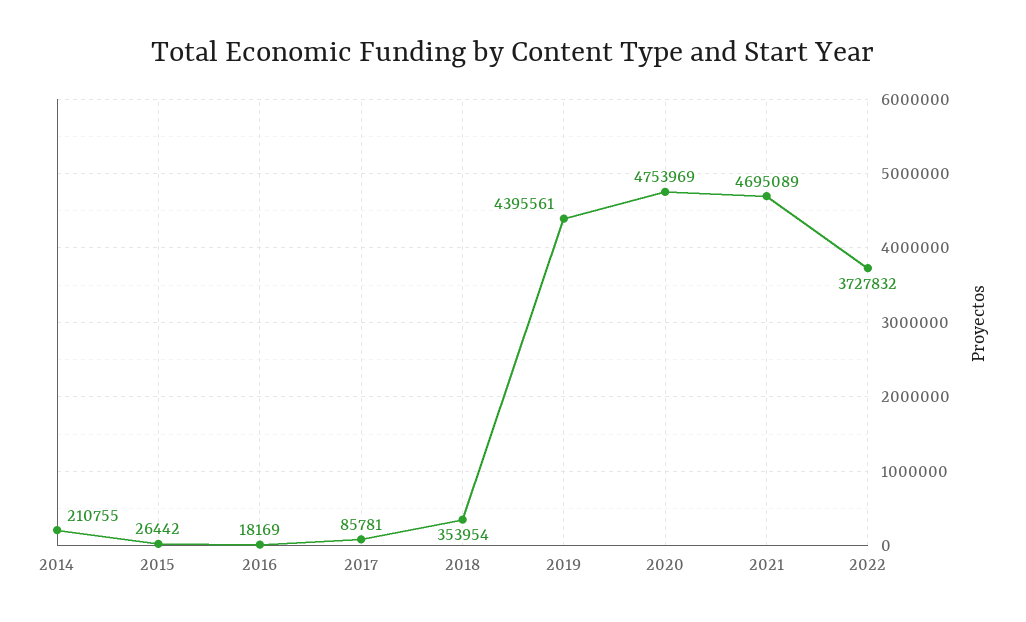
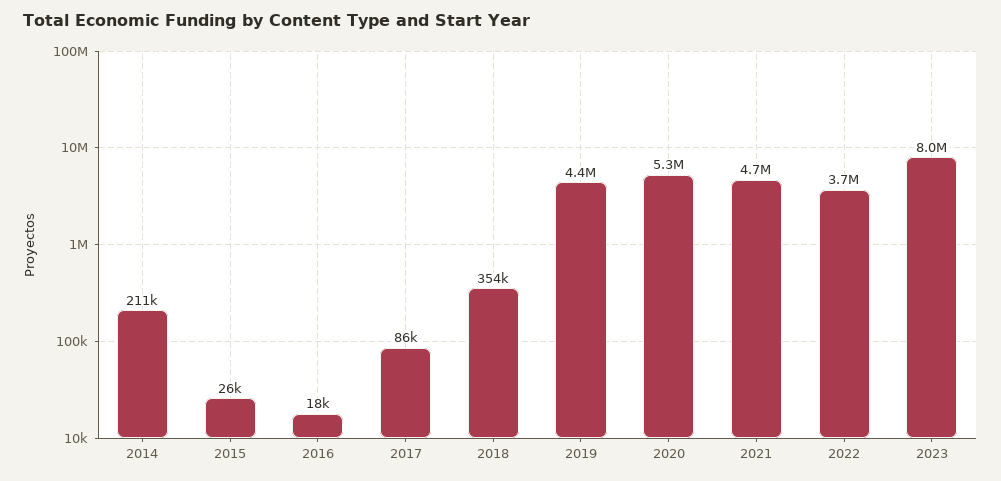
2020: 4753969 -> 5300000
2023: none -> 8000000

